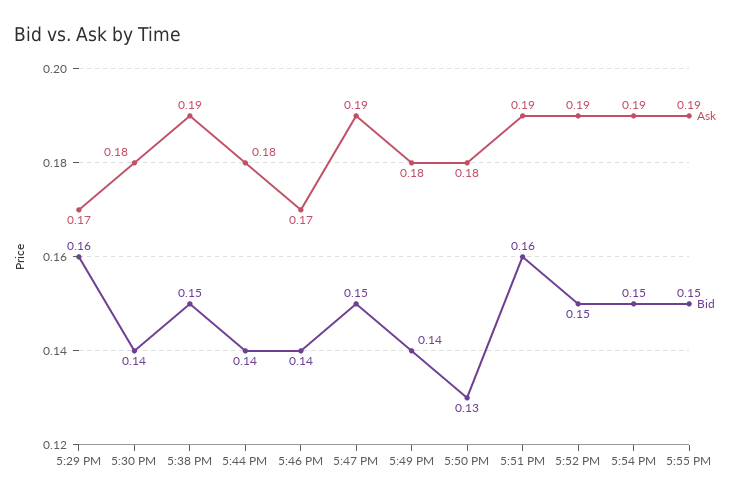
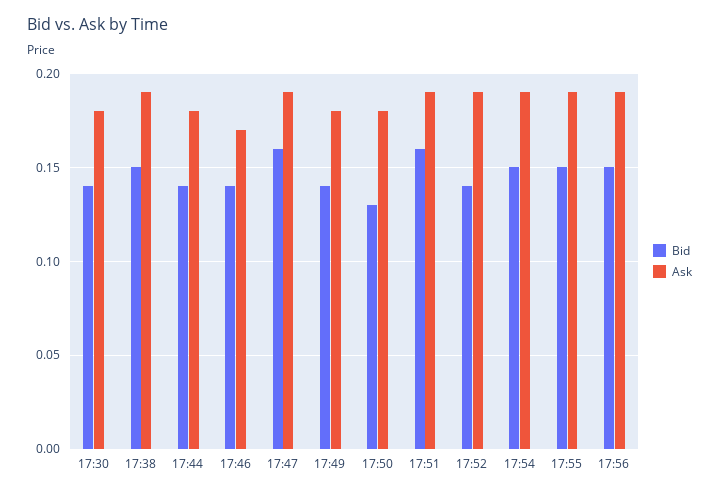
Ask, 5:29 PM: 0.17 -> none
Bid, 5:29 PM: 0.16 -> none
Bid, 5:47 PM: 0.15 -> 0.16
Bid, 5:52 PM: 0.15 -> 0.14
Bid, 17:56: none -> 0.15
Ask, 17:56: none -> 0.19

